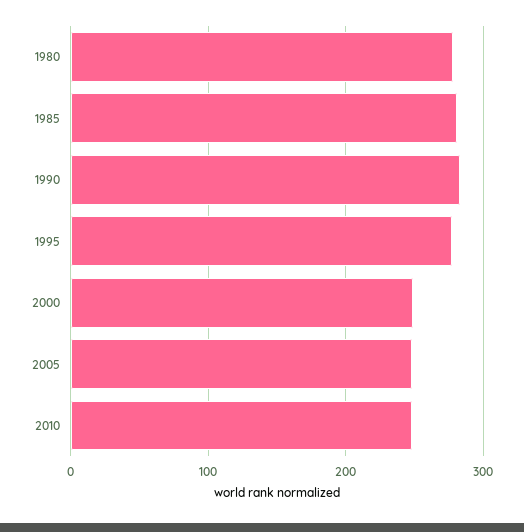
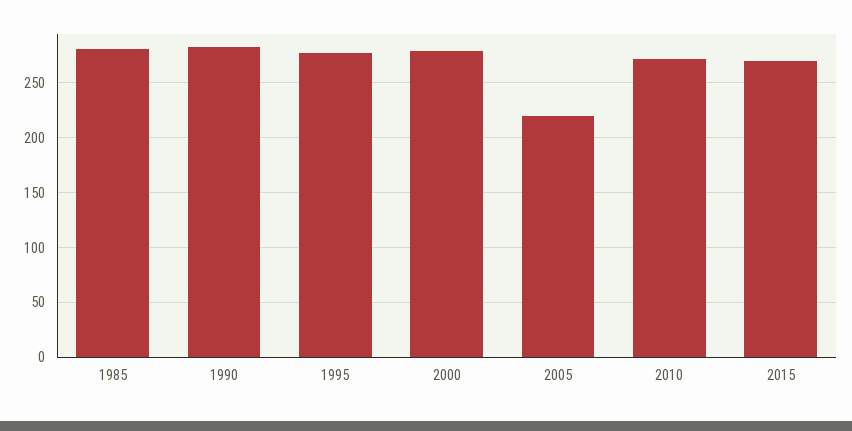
1980: 280 -> none
2000: 250 -> 280
2005: 250 -> 220
2010: 250 -> 270
2015: none -> 270

